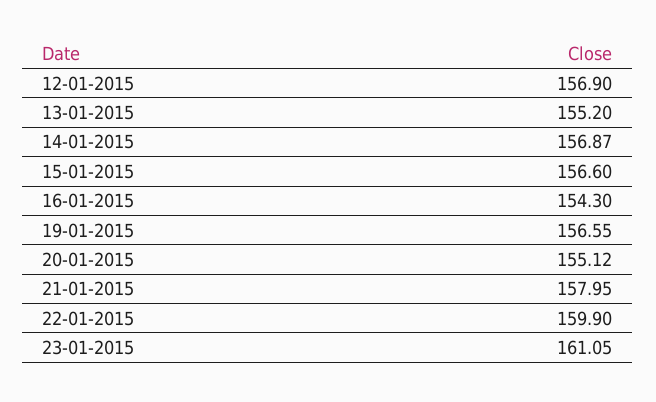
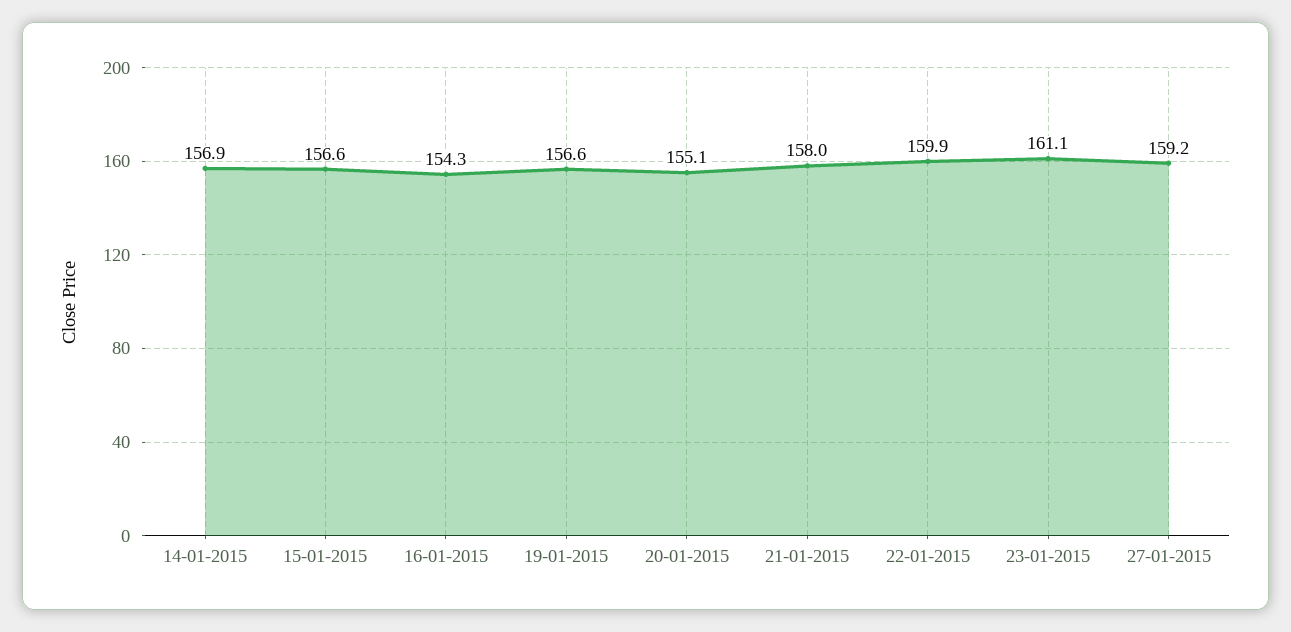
12-01-2015: 156.9 -> none
13-01-2015: 155.2 -> none
27-01-2015: none -> 159.2

